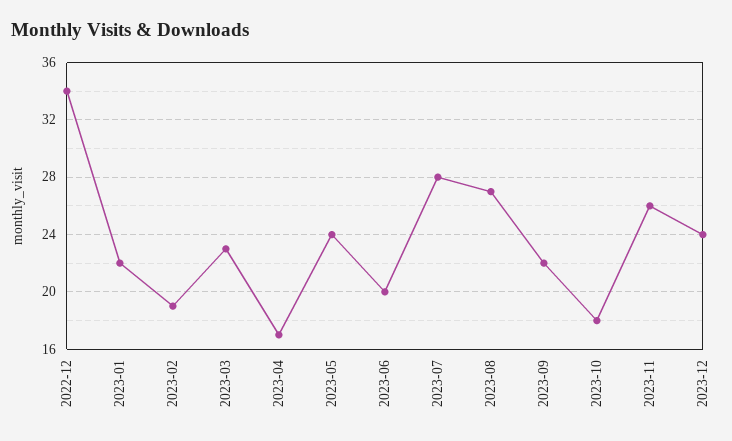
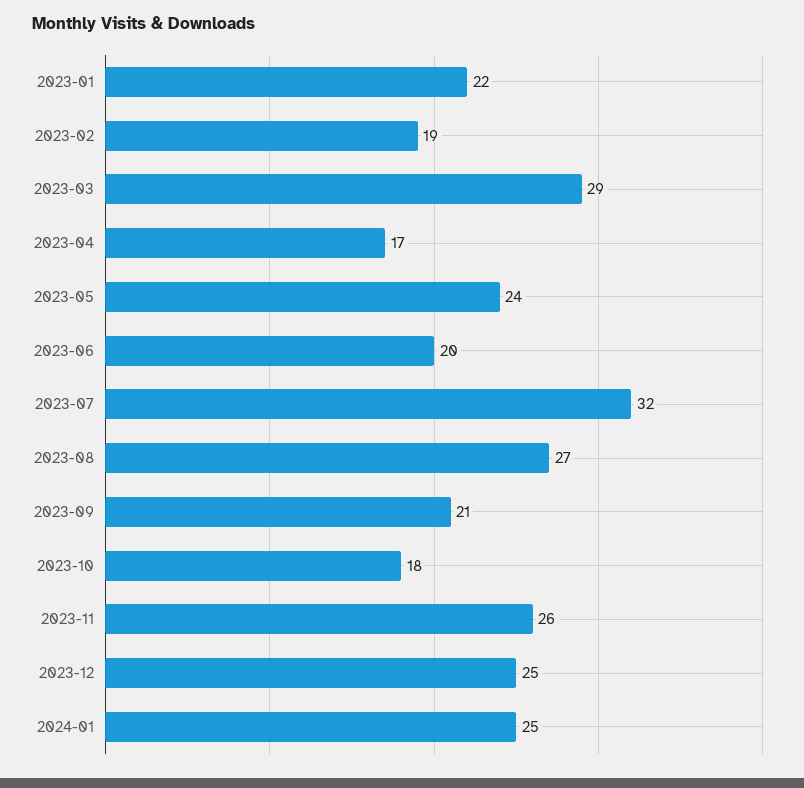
2022-12: 34 -> none
2023-03: 23 -> 29
2023-07: 28 -> 32
2023-09: 22 -> 21
2023-12: 24 -> 25
2024-01: none -> 25

